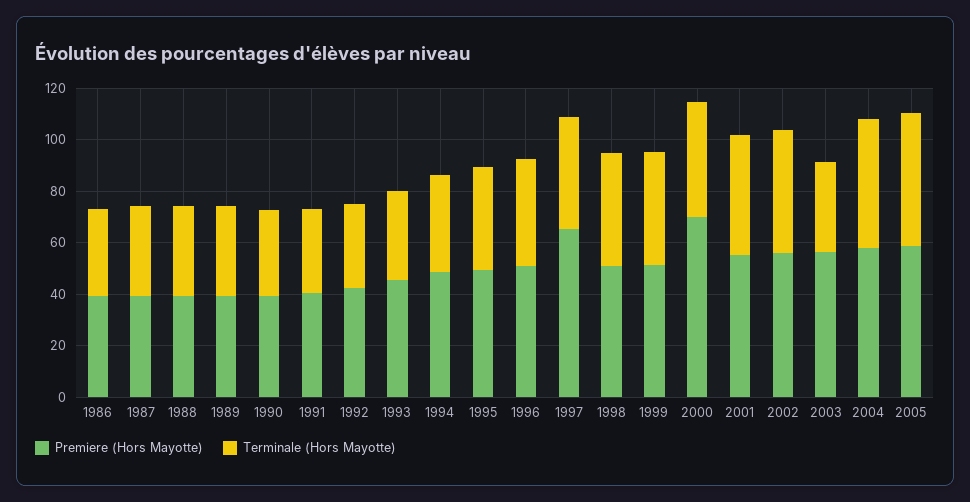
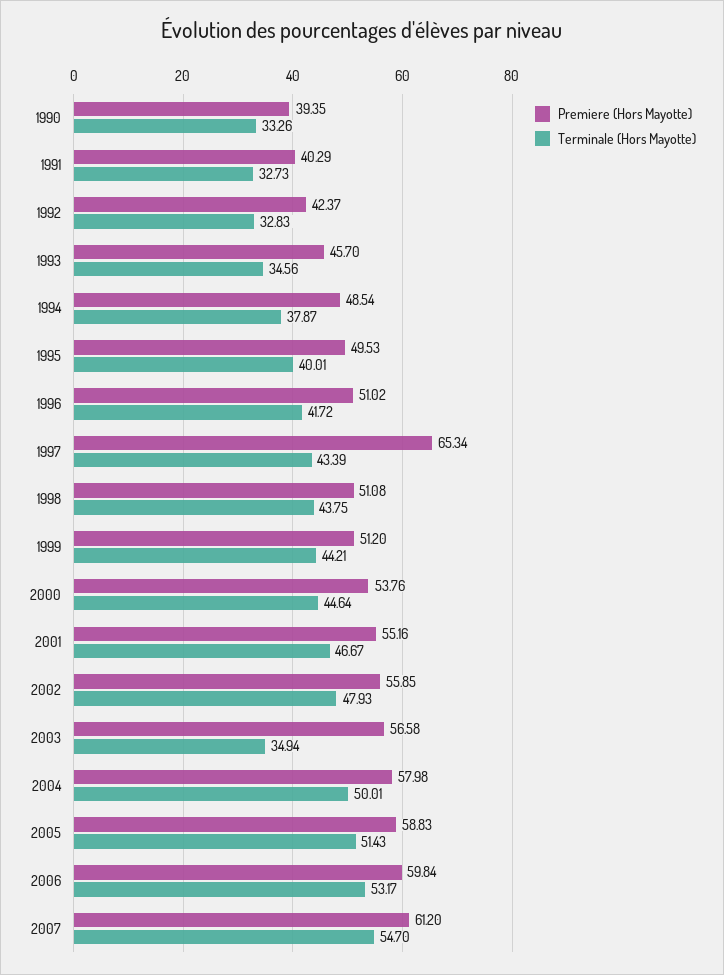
Premiere (Hors Mayotte), 1986: 40 -> none
Terminale (Hors Mayotte), 1986: 35 -> none
Premiere (Hors Mayotte), 1987: 40 -> none
Terminale (Hors Mayotte), 1987: 35 -> none
Premiere (Hors Mayotte), 1988: 40 -> none
Terminale (Hors Mayotte), 1988: 35 -> none
Premiere (Hors Mayotte), 1989: 40 -> none
Terminale (Hors Mayotte), 1989: 35 -> none
Premiere (Hors Mayotte), 2000: 70 -> 53.76
Premiere (Hors Mayotte), 2006: none -> 59.84
Terminale (Hors Mayotte), 2006: none -> 53.17
Premiere (Hors Mayotte), 2007: none -> 61.2
Terminale (Hors Mayotte), 2007: none -> 54.7

